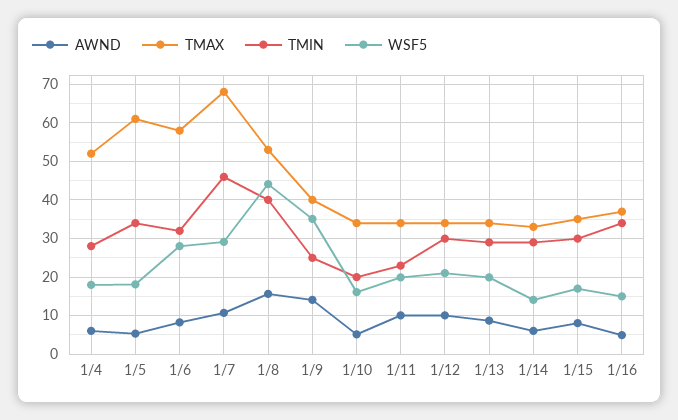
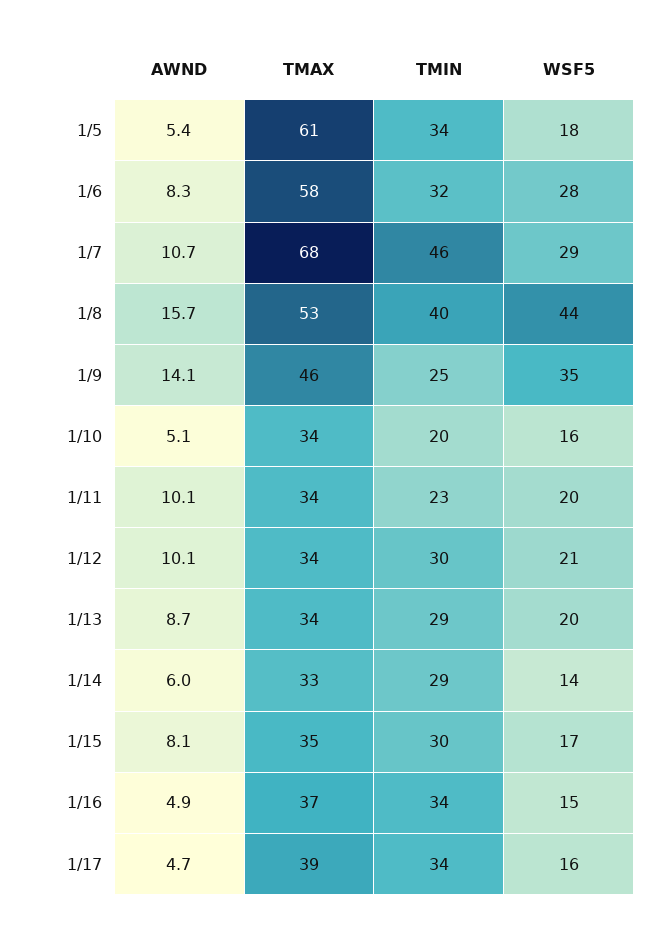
AWND, 1/4: 6 -> none
TMAX, 1/4: 52 -> none
TMIN, 1/4: 28 -> none
WSF5, 1/4: 18 -> none
TMAX, 1/9: 40 -> 46
AWND, 1/17: none -> 4.7
TMAX, 1/17: none -> 39
TMIN, 1/17: none -> 34
WSF5, 1/17: none -> 16

